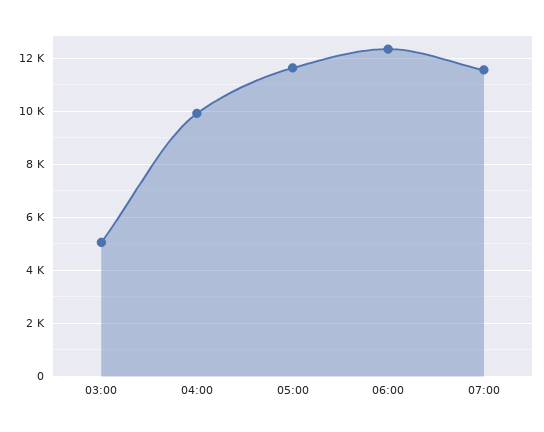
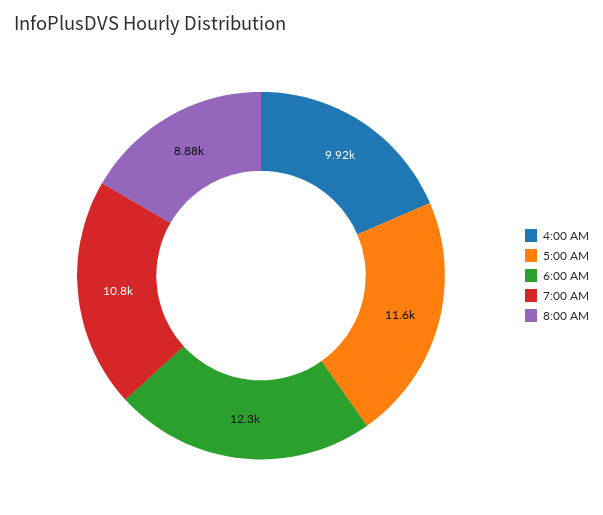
03:00: 5000 -> none
07:00: 11500 -> 10800
8:00 AM: none -> 8880

